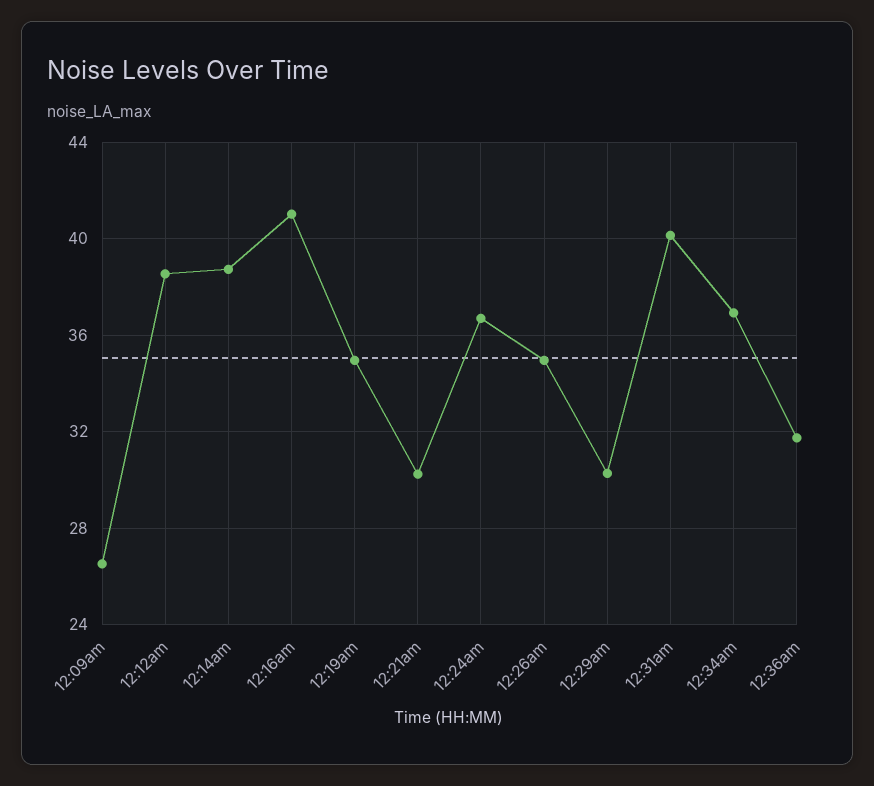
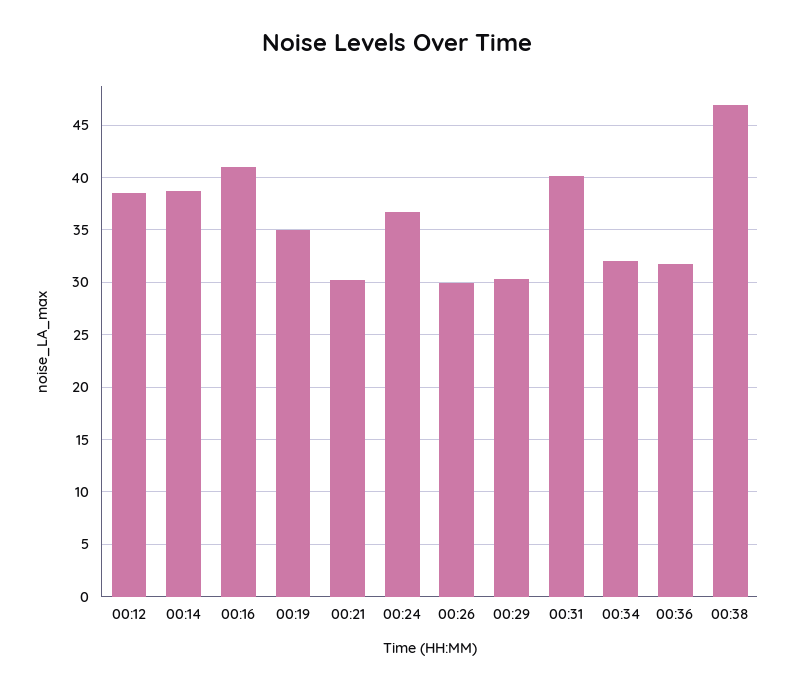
12:09am: 26.5 -> none
12:26am: 35 -> 30
12:34am: 37 -> 32
00:38: none -> 47

